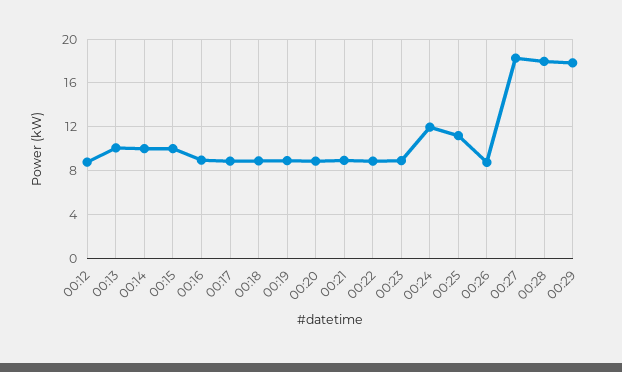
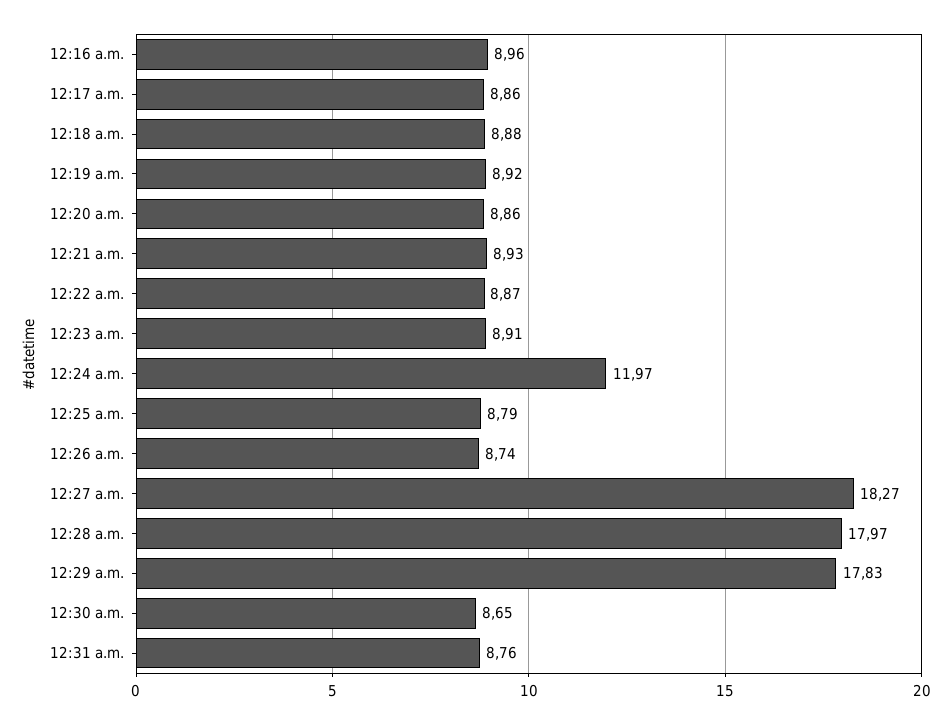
00:12: 9 -> none
00:13: 10 -> none
00:14: 10 -> none
00:15: 10 -> none
00:25: 11 -> 8.79
12:30 a.m.: none -> 8.65
12:31 a.m.: none -> 8.76

